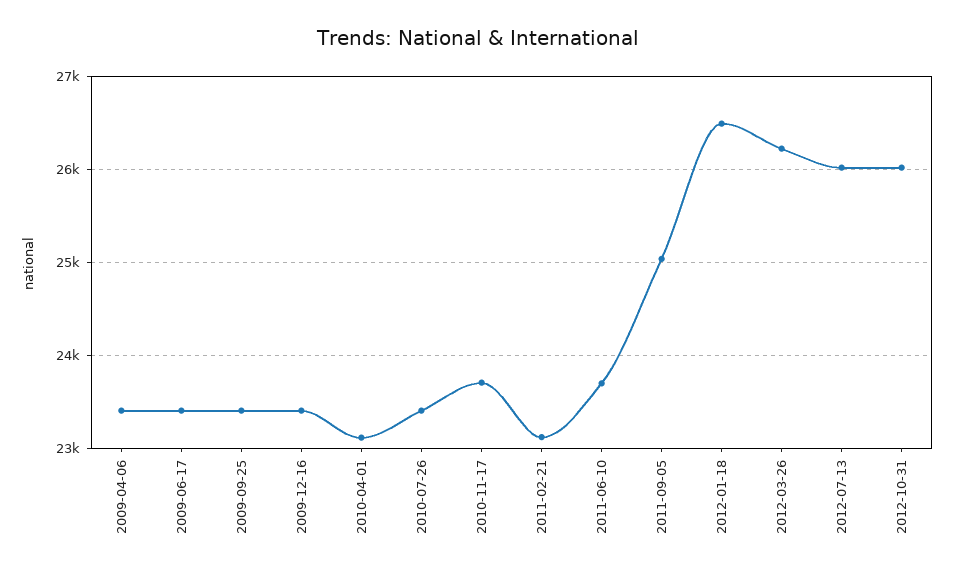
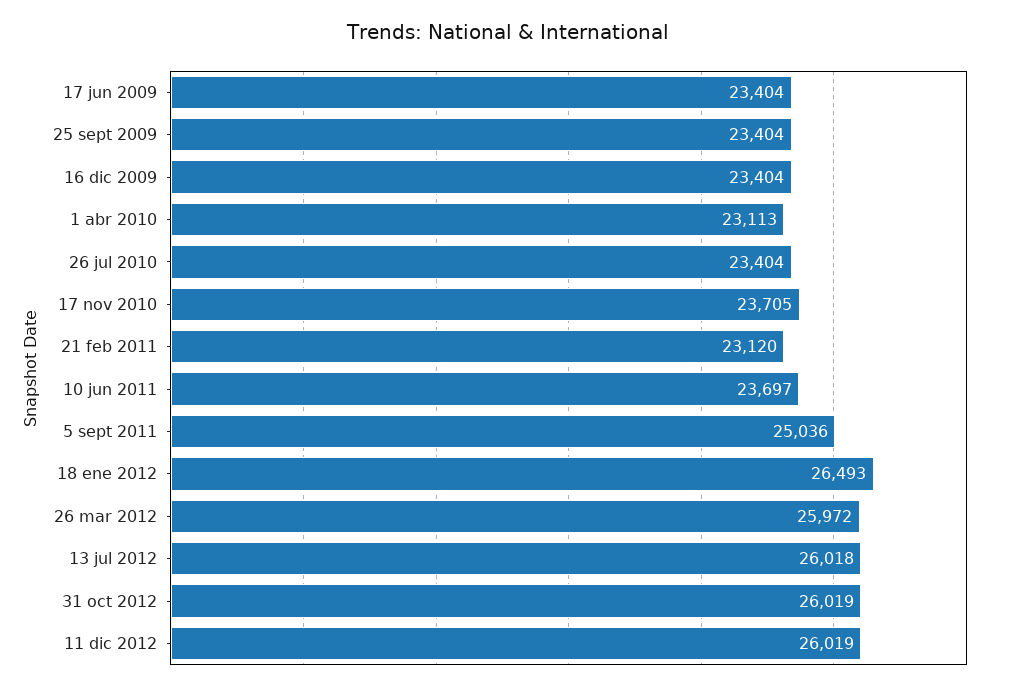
2009-04-06: 23400 -> none
2012-03-26: 26200 -> 25972
11 dic 2012: none -> 26019

